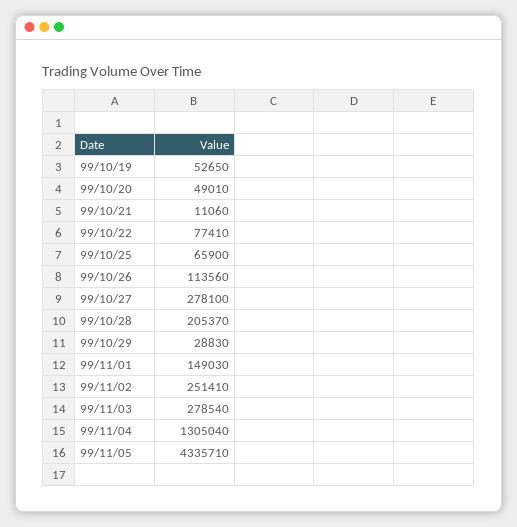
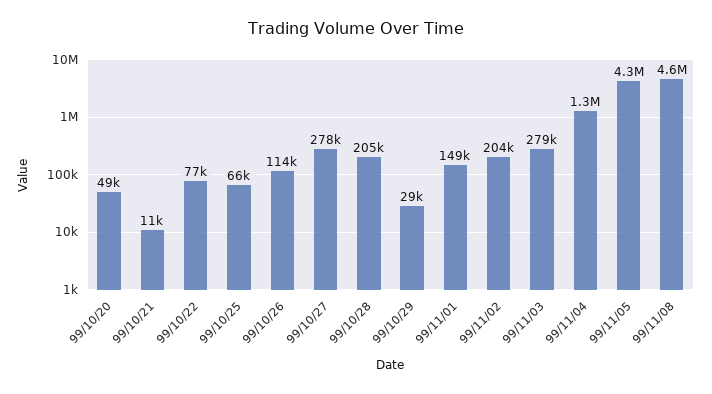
99/10/19: 52650 -> none
99/11/02: 251410 -> 204000
99/11/08: none -> 4600000

